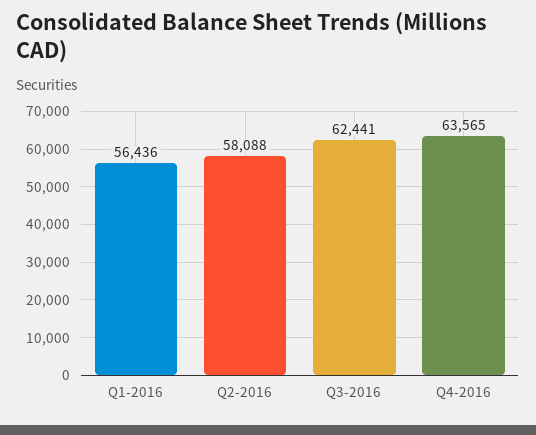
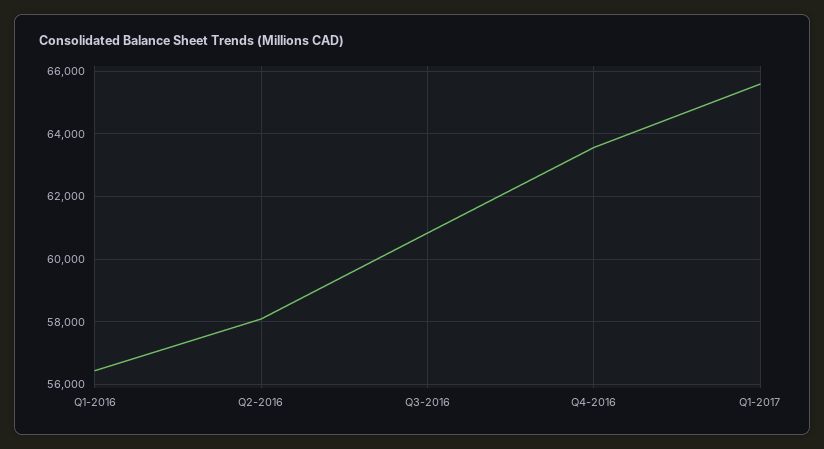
Q3-2016: 62441 -> 60800
Q1-2017: none -> 65600

